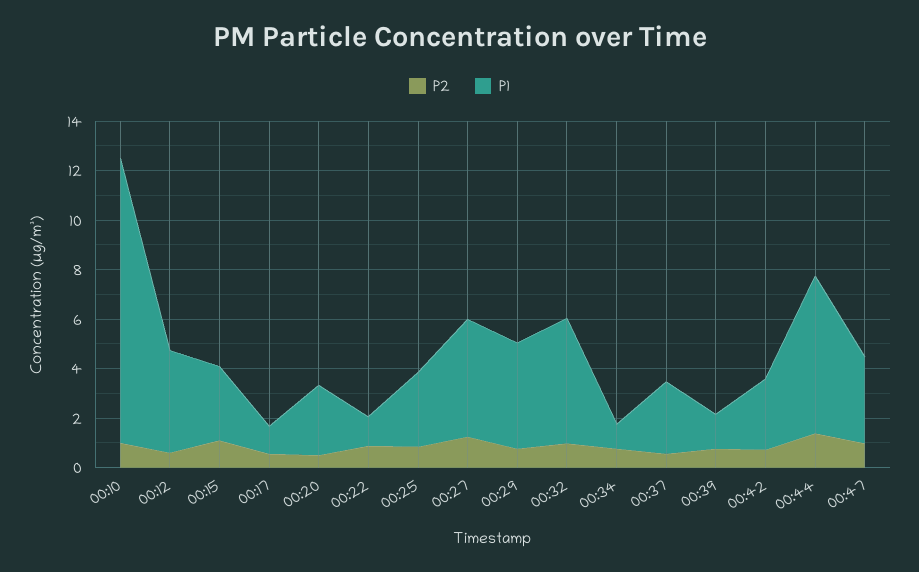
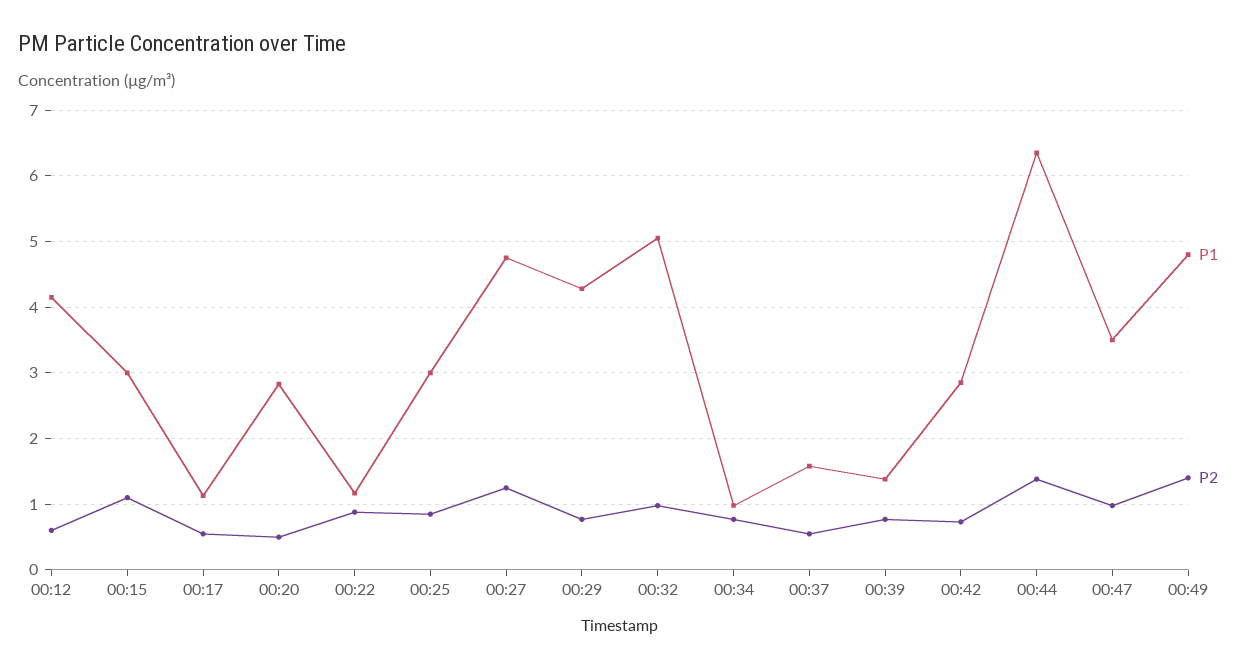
P2, 00:10: 1 -> none
P1, 00:10: 11.5 -> none
P1, 00:37: 3 -> 1.6
P1, 00:49: none -> 4.8
P2, 00:49: none -> 1.4

